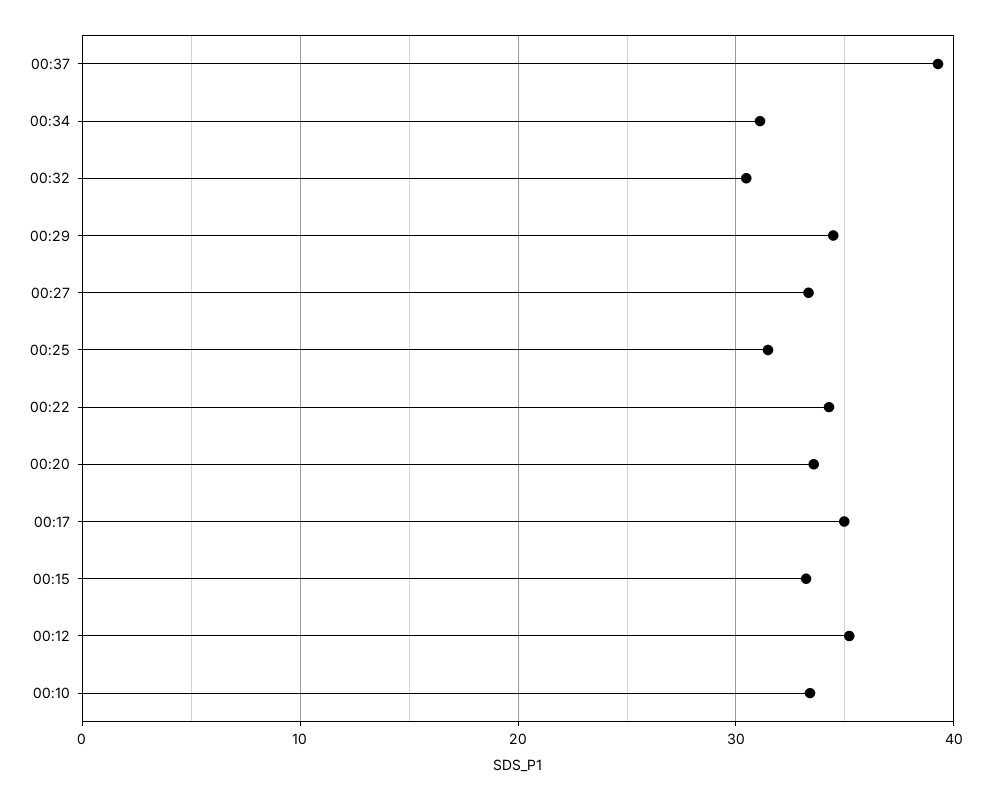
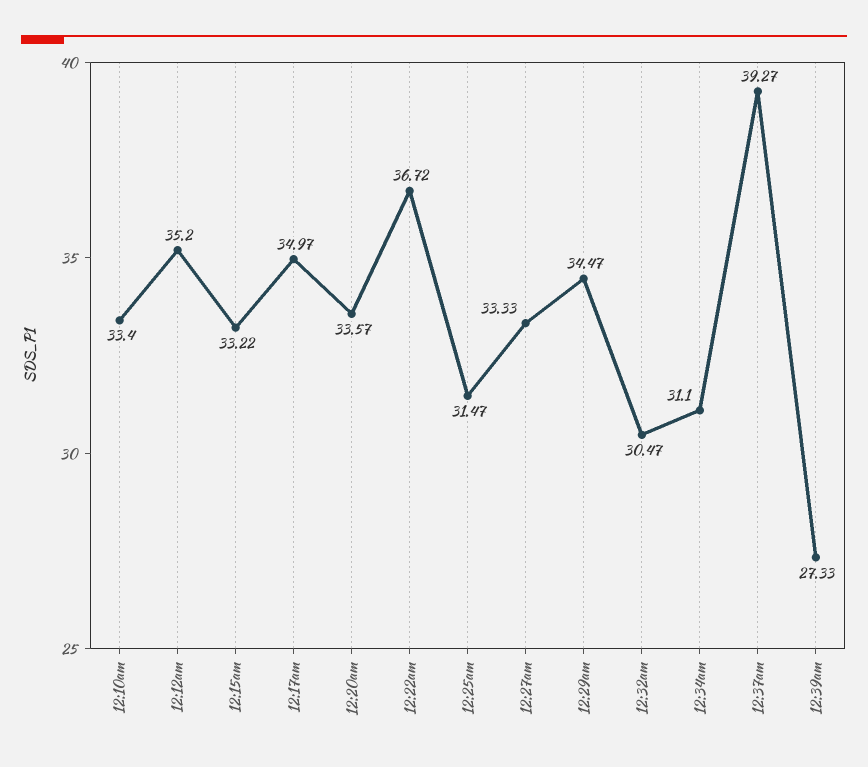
00:22: 34 -> 36.72
12:39am: none -> 27.33

